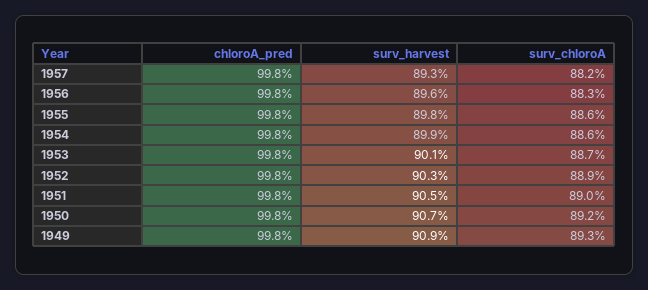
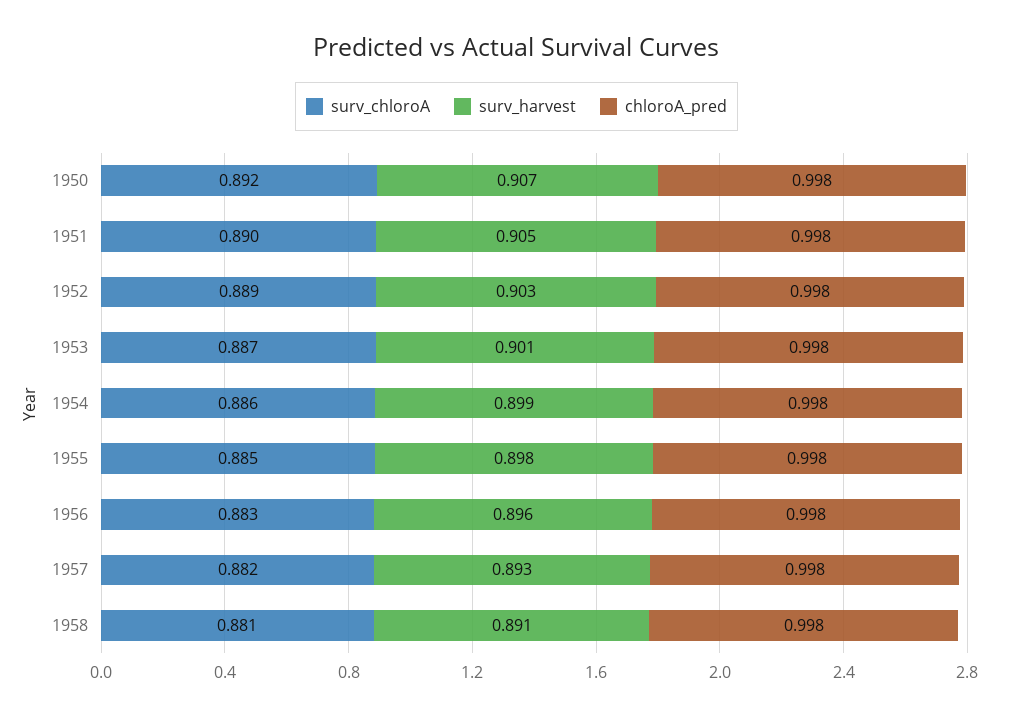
surv_chloroA, 1955: 0.886 -> 0.885
chloroA_pred, 1949: 0.998 -> none
surv_harvest, 1949: 0.909 -> none
surv_chloroA, 1949: 0.893 -> none
surv_chloroA, 1958: none -> 0.881
surv_harvest, 1958: none -> 0.891
chloroA_pred, 1958: none -> 0.998

